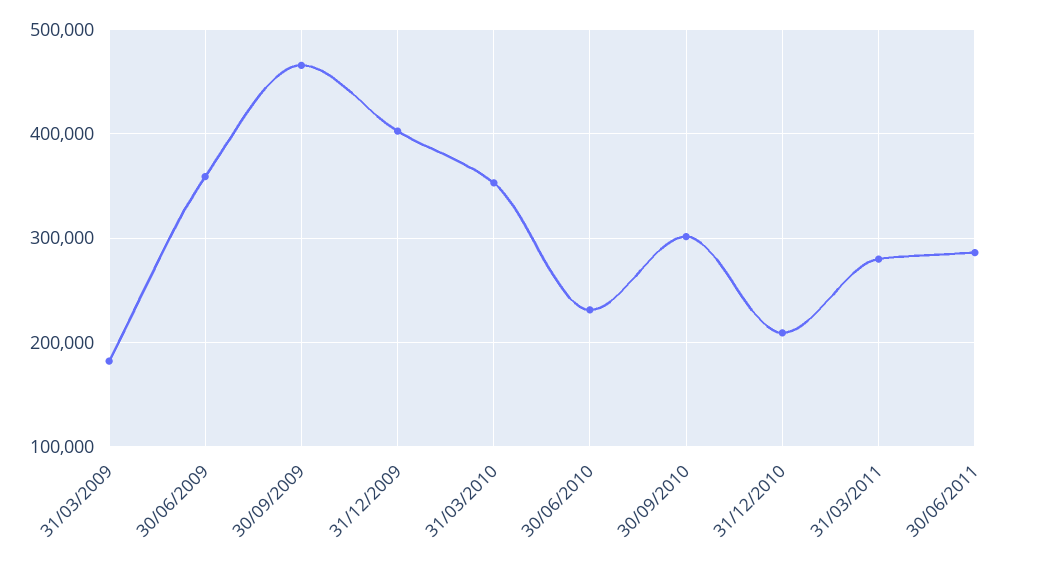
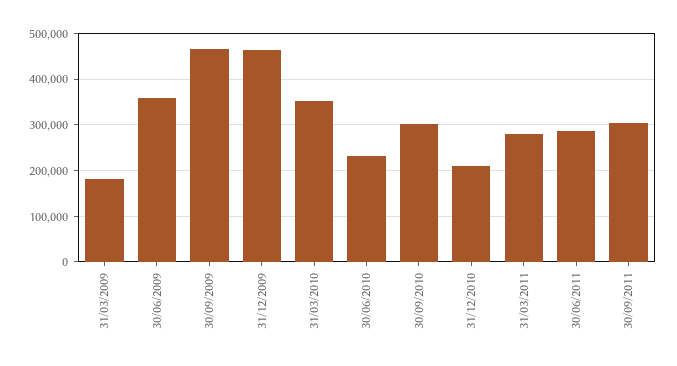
31/12/2009: 400000 -> 460000
30/09/2011: none -> 300000

